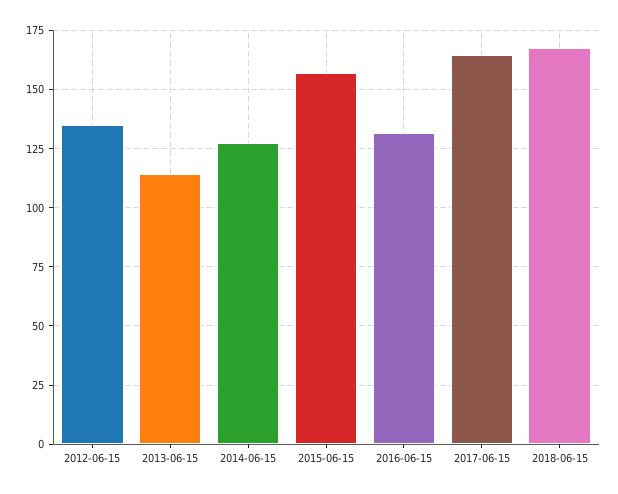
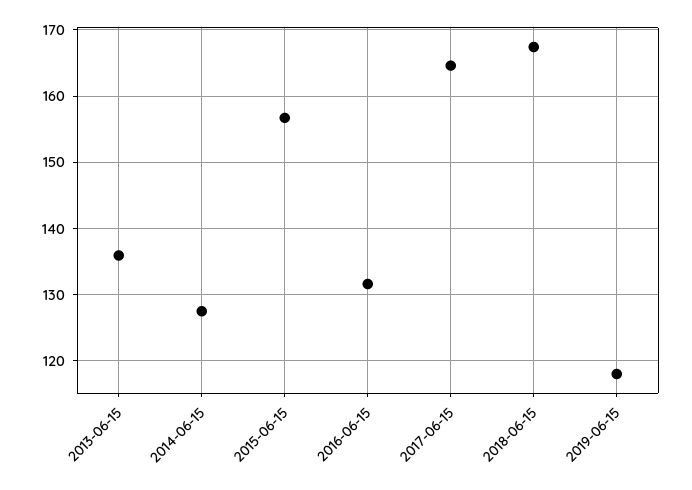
2012-06-15: 135 -> none
2013-06-15: 115 -> 136
2019-06-15: none -> 118

